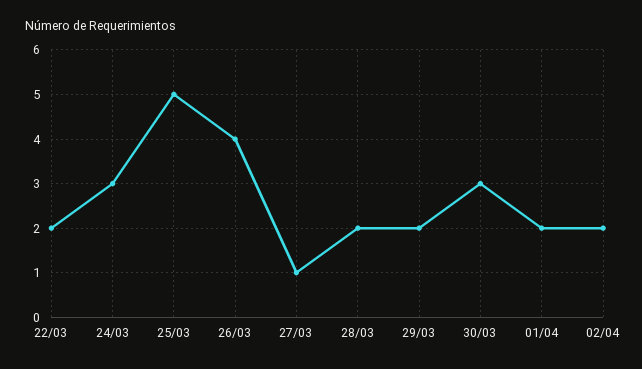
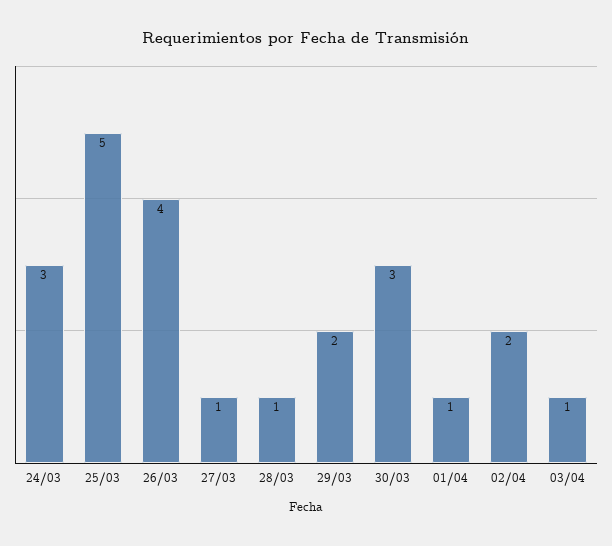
22/03: 2 -> none
28/03: 2 -> 1
01/04: 2 -> 1
03/04: none -> 1

